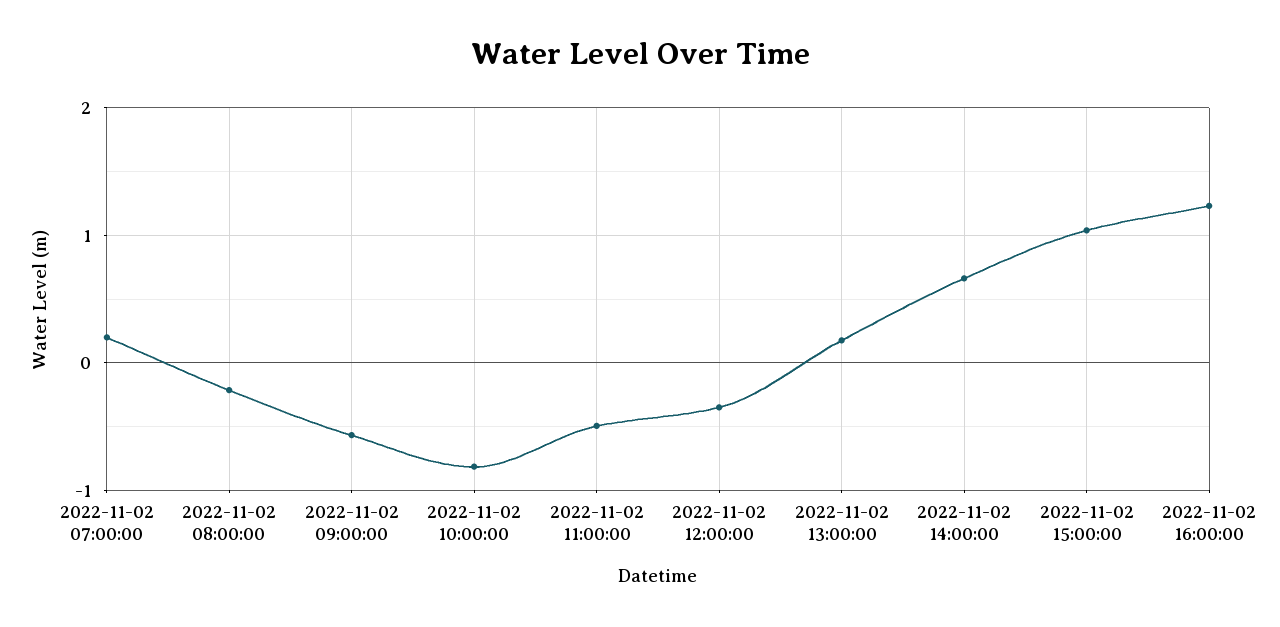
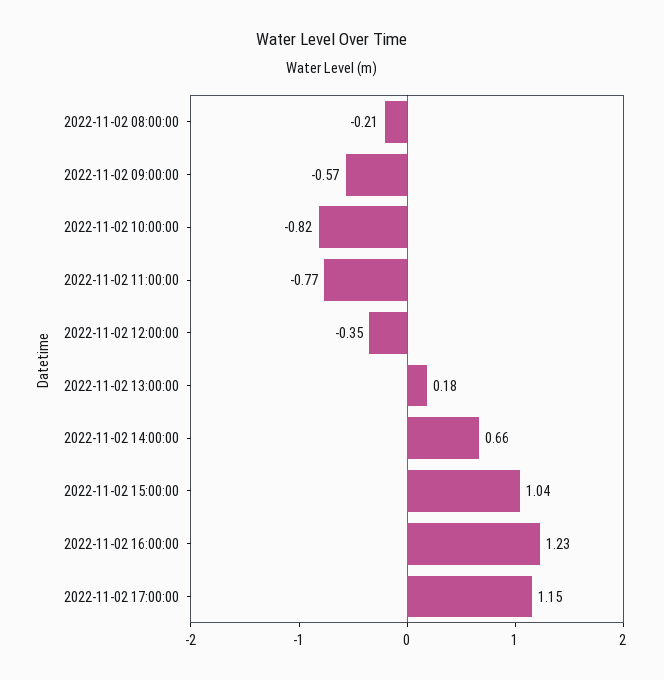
2022-11-02 07:00:00: 0.2 -> none
2022-11-02 11:00:00: -0.5 -> -0.77
2022-11-02 17:00:00: none -> 1.15

